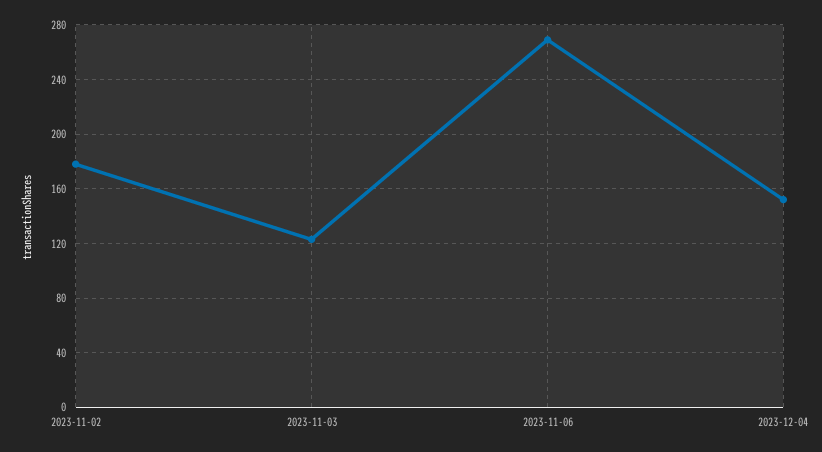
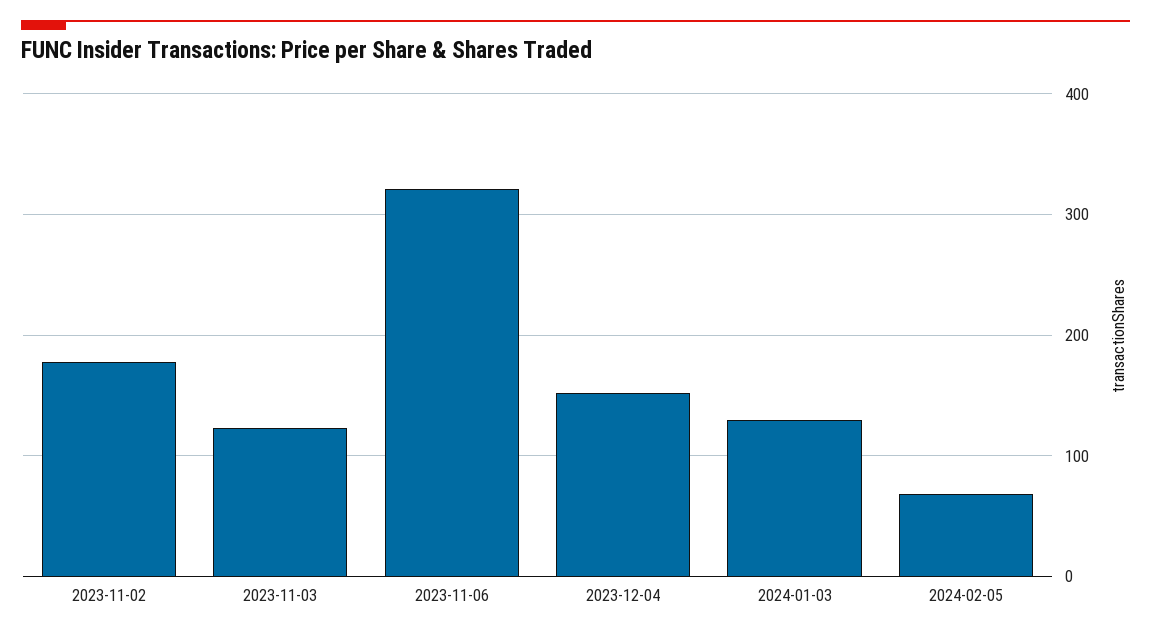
2023-11-06: 270 -> 320
2024-01-03: none -> 130
2024-02-05: none -> 70

